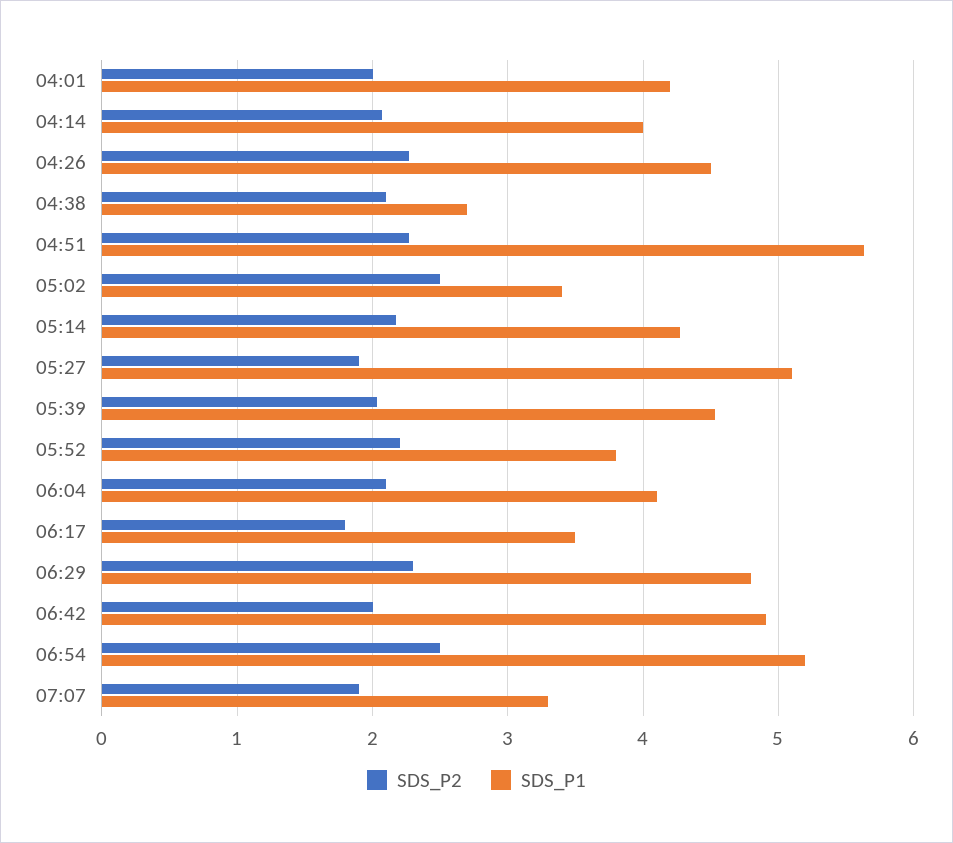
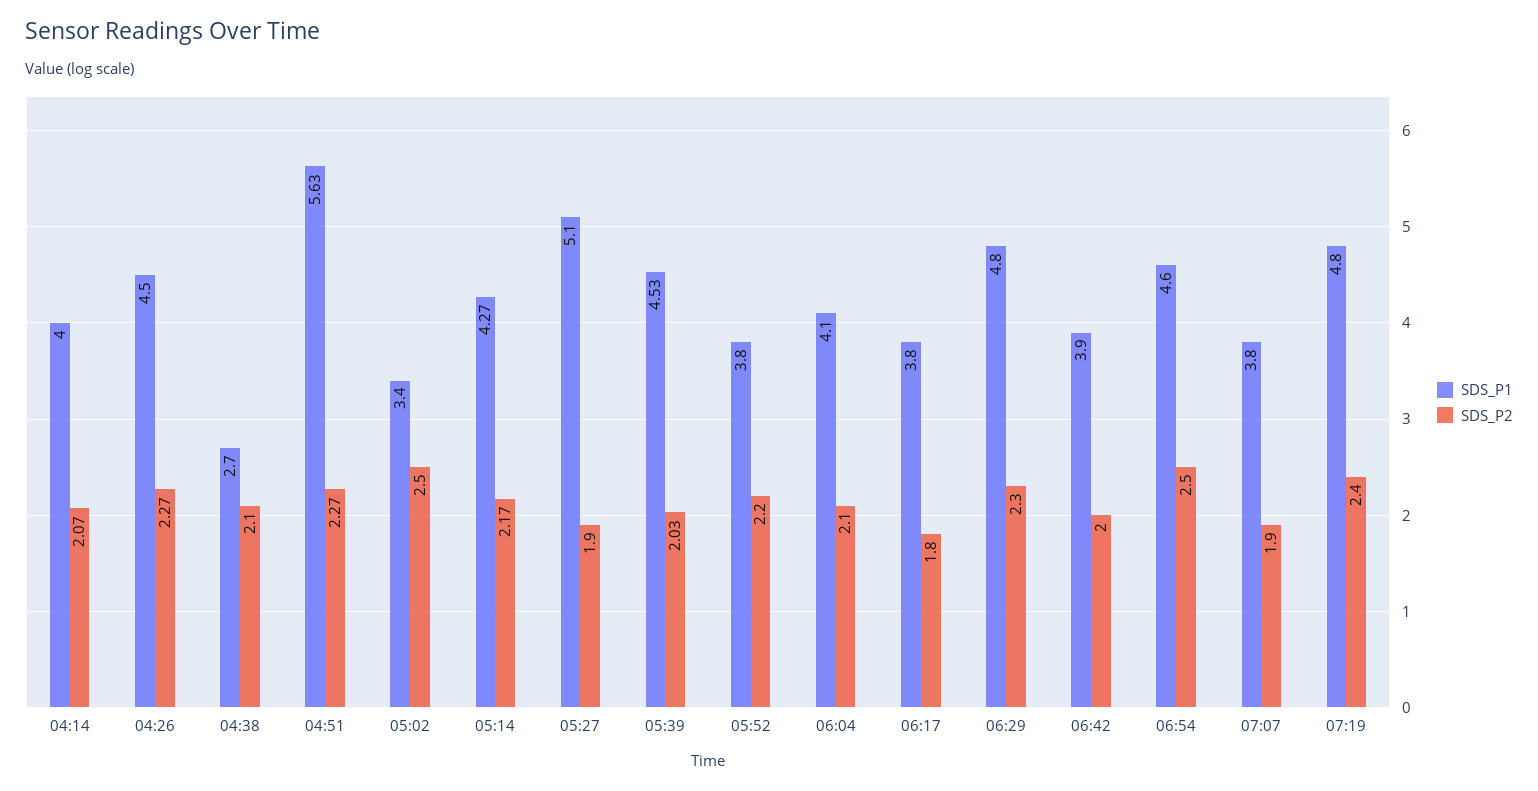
SDS_P2, 04:01: 2 -> none
SDS_P1, 04:01: 4.2 -> none
SDS_P1, 06:17: 3.5 -> 3.8
SDS_P1, 06:42: 4.9 -> 3.9
SDS_P1, 06:54: 5.2 -> 4.6
SDS_P1, 07:07: 3.3 -> 3.8
SDS_P1, 07:19: none -> 4.8
SDS_P2, 07:19: none -> 2.4

